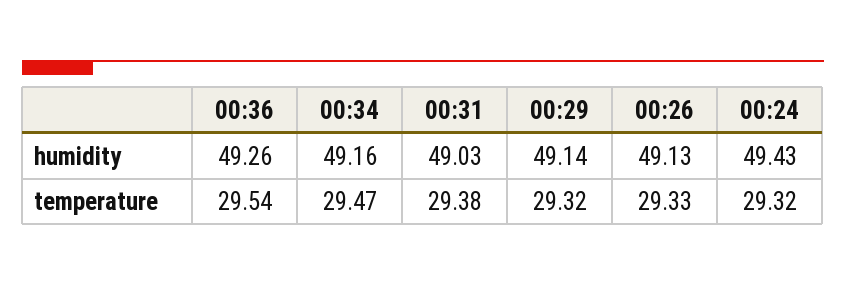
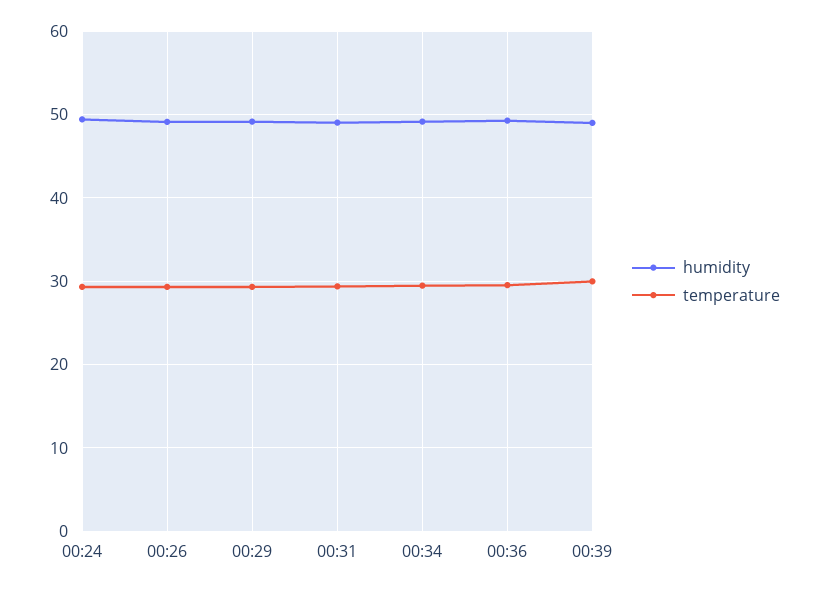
humidity, 00:39: none -> 49
temperature, 00:39: none -> 30

